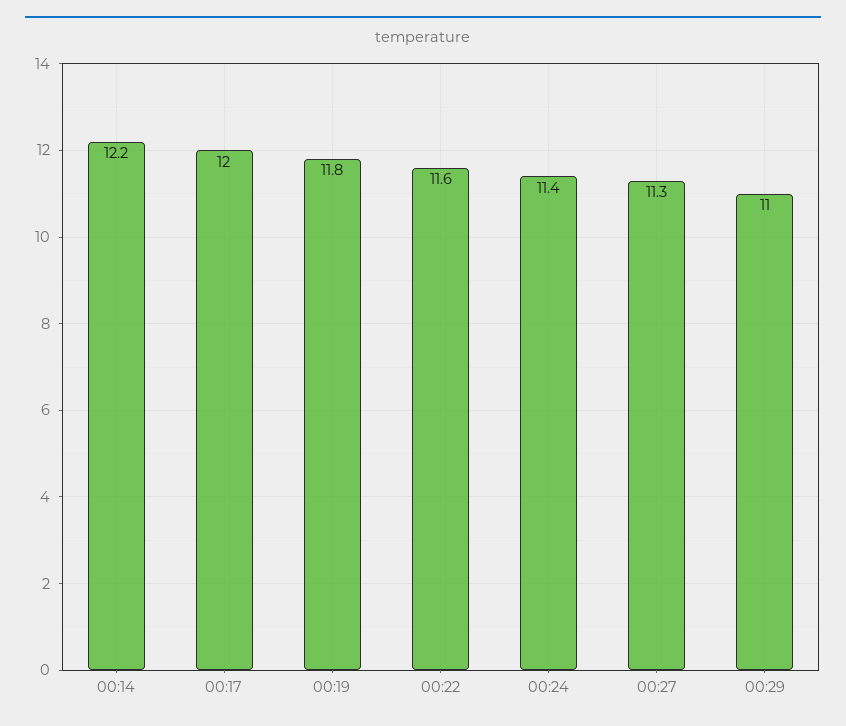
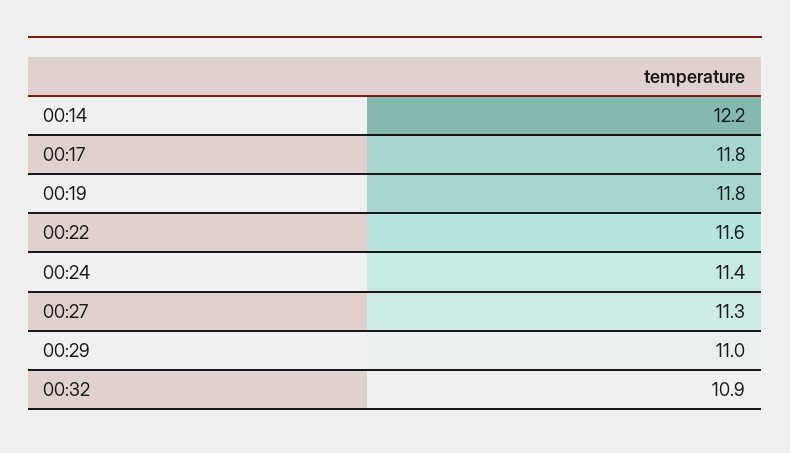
00:17: 12 -> 11.8
00:32: none -> 10.9

